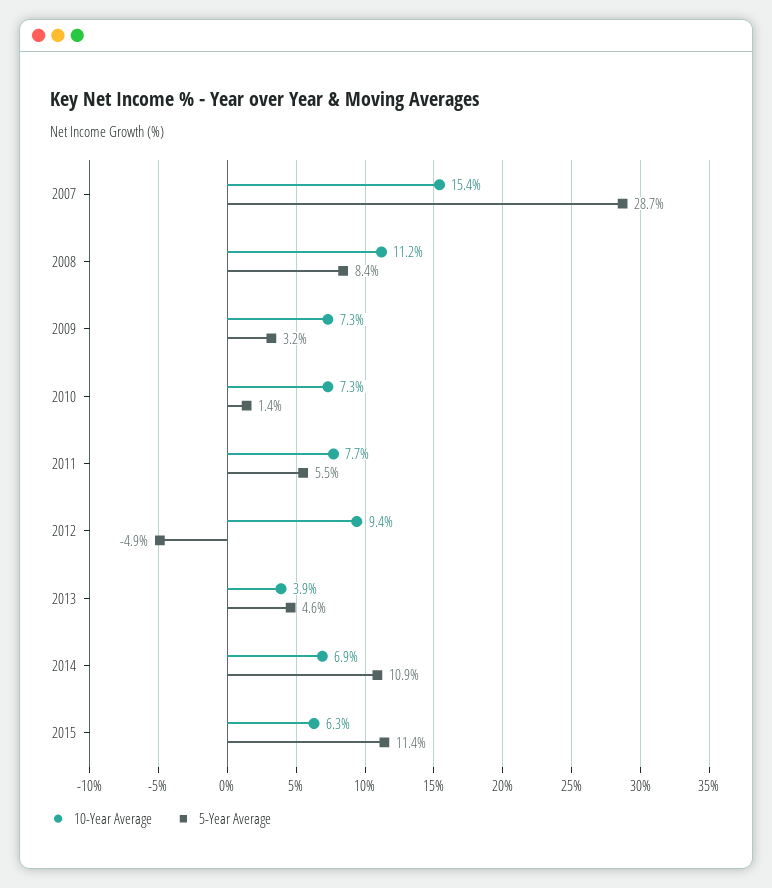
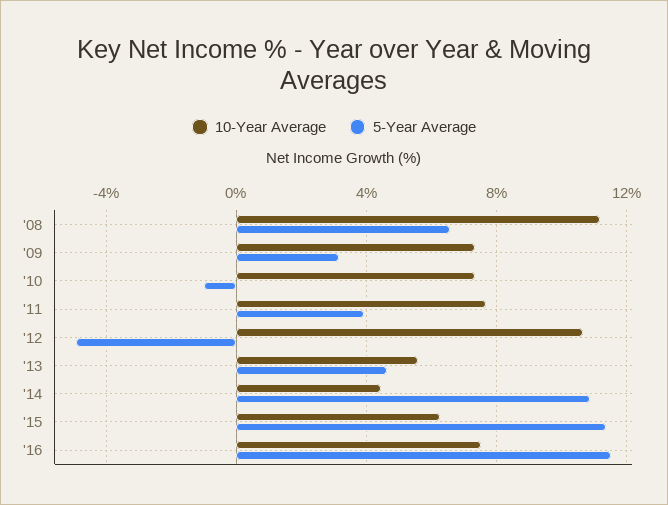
10-Year Average, 2007: 15.4 -> none
5-Year Average, 2007: 28.7 -> none
5-Year Average, 2008: 8.4 -> 6.5
5-Year Average, 2010: 1.4 -> -1
5-Year Average, 2011: 5.5 -> 4
10-Year Average, 2012: 9.4 -> 10.5
10-Year Average, 2013: 3.9 -> 5.5
10-Year Average, 2014: 6.9 -> 4.5
10-Year Average, '16: none -> 7.5
5-Year Average, '16: none -> 11.5

